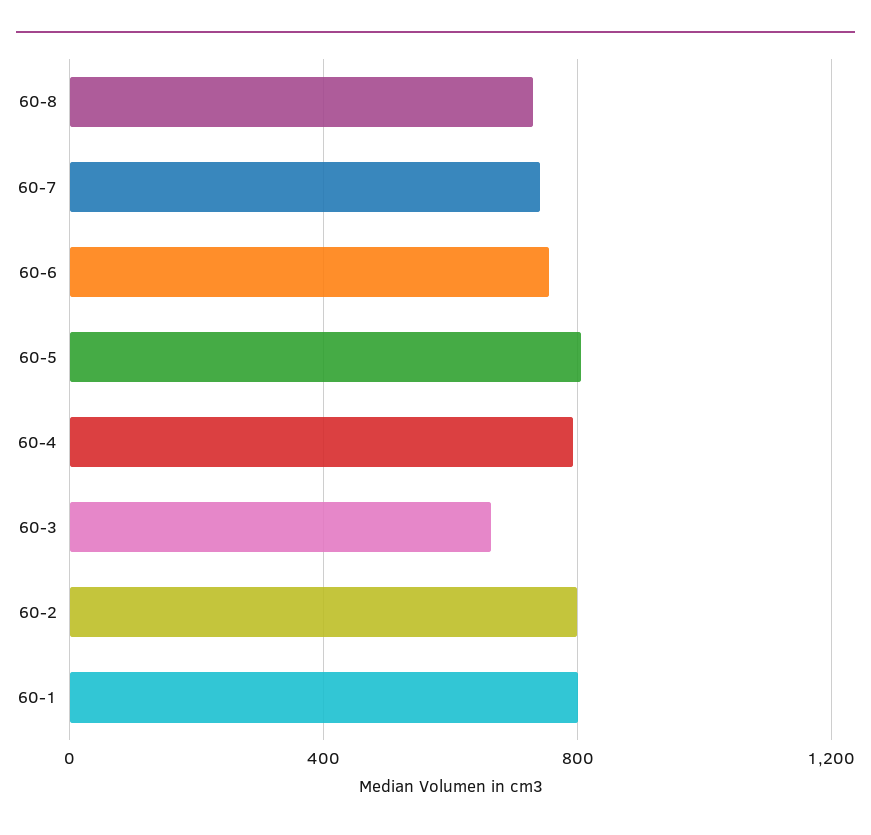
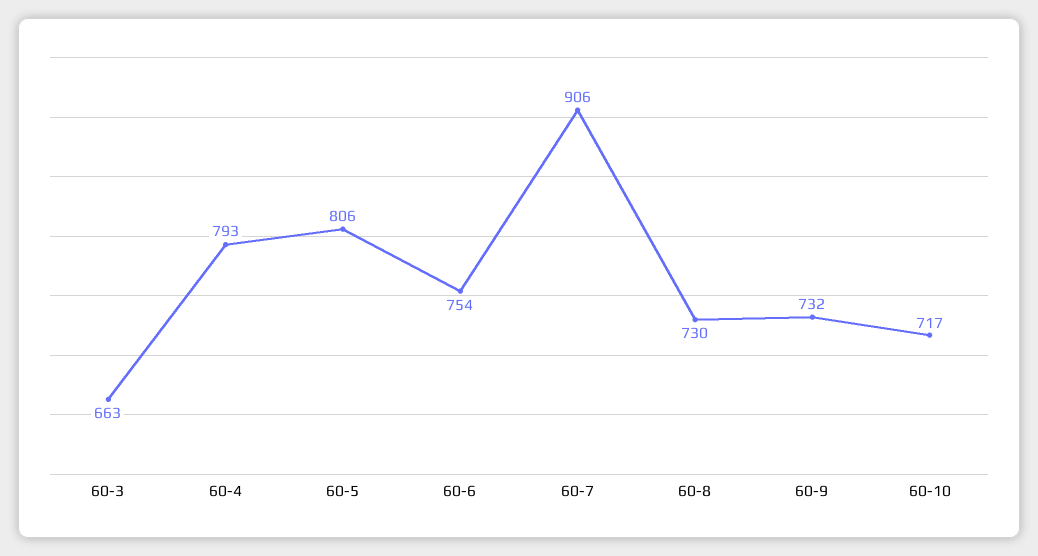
60-7: 750 -> 906
60-2: 800 -> none
60-1: 800 -> none
60-9: none -> 732
60-10: none -> 717

